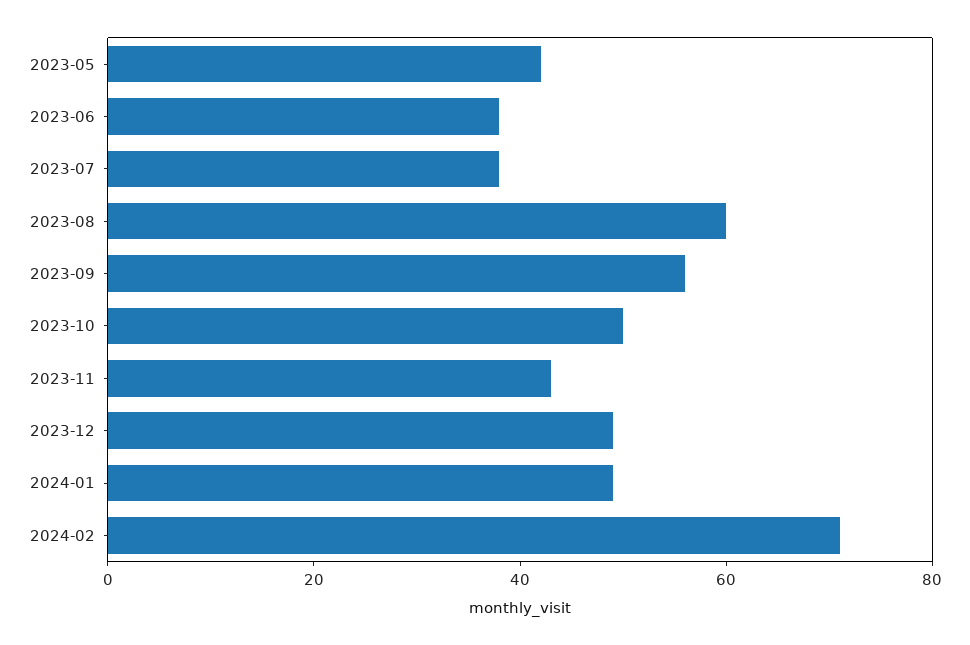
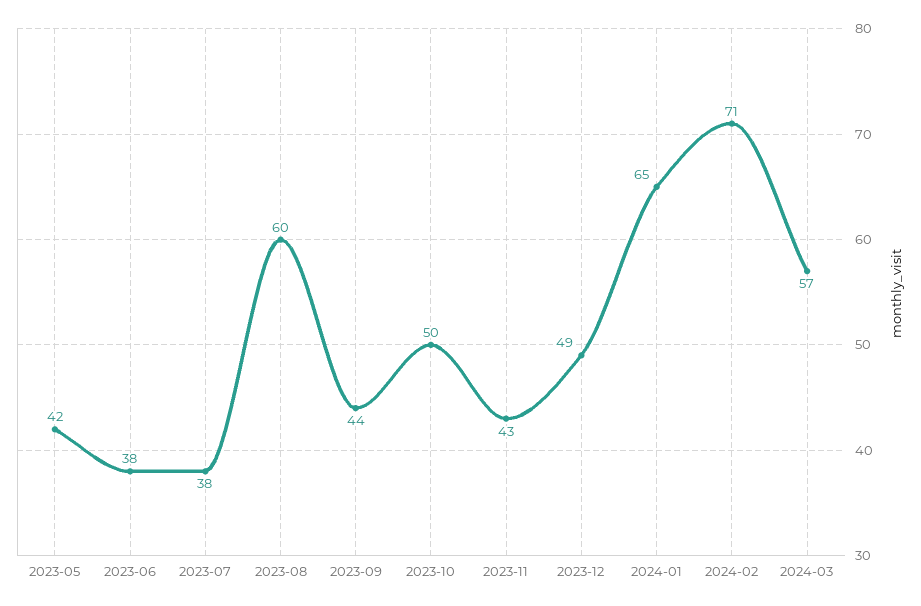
2023-09: 55 -> 44
2024-01: 50 -> 65
2024-03: none -> 57

